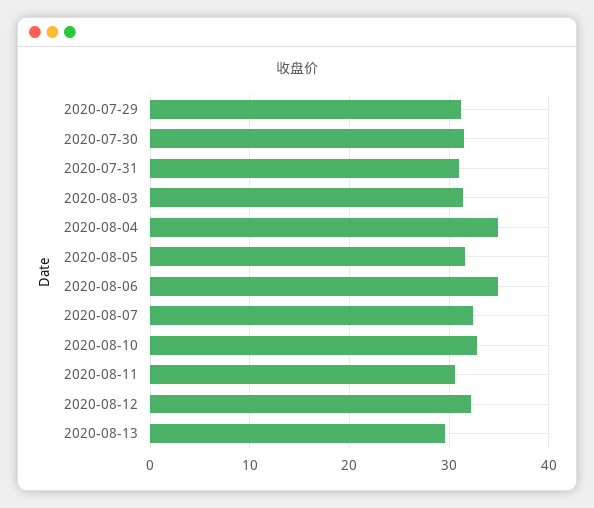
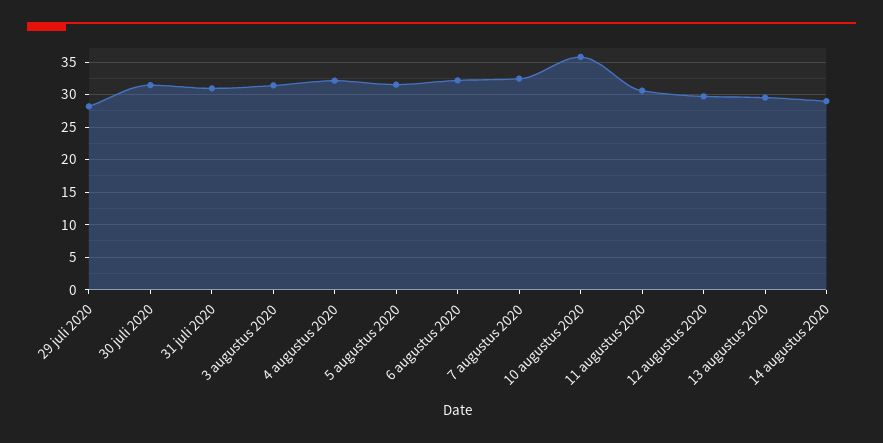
2020-07-29: 31 -> 28
2020-08-04: 35 -> 32
2020-08-06: 35 -> 32
2020-08-10: 33 -> 36
2020-08-12: 32 -> 30
14 augustus 2020: none -> 29

